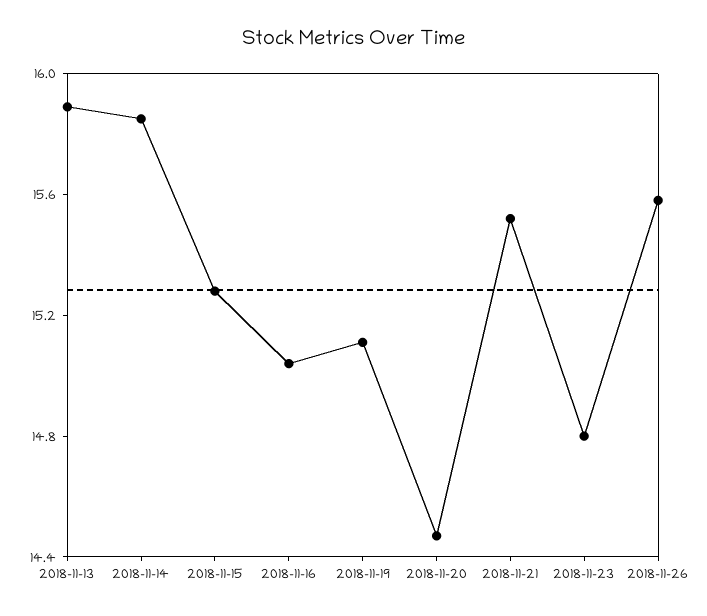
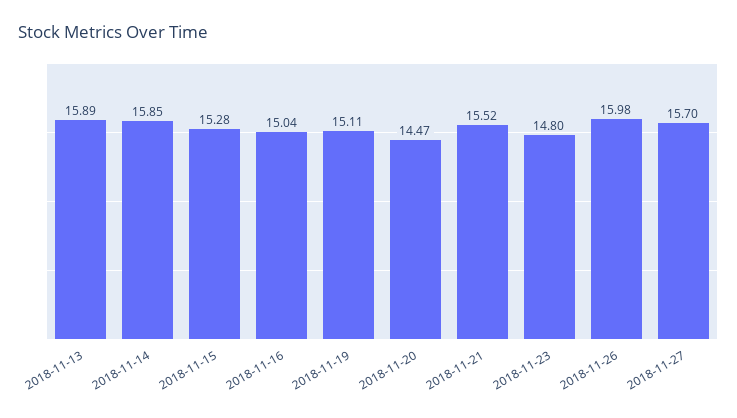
2018-11-26: 15.6 -> 15.98
2018-11-27: none -> 15.7

